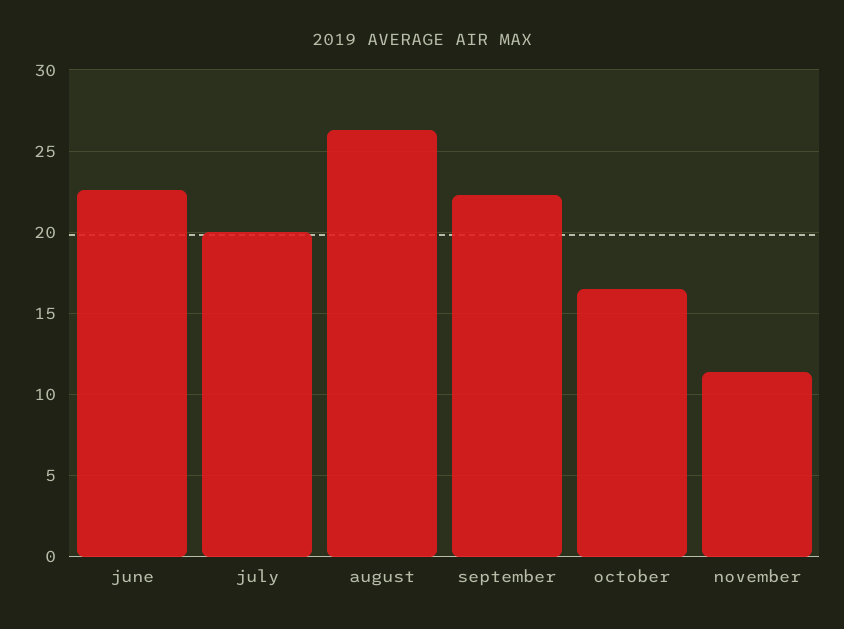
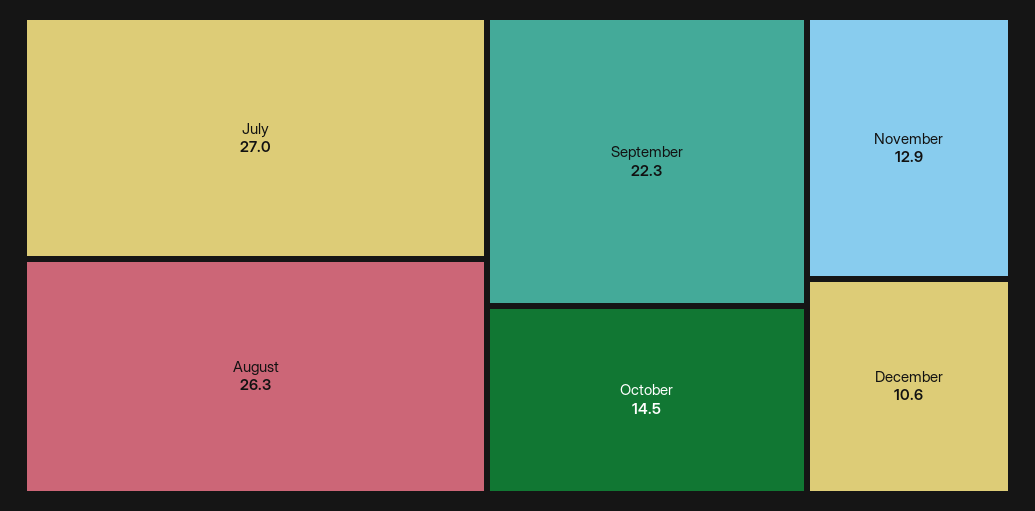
june: 22.5 -> none
july: 20 -> 27
october: 16.5 -> 14.5
november: 11.5 -> 12.9
December: none -> 10.6

